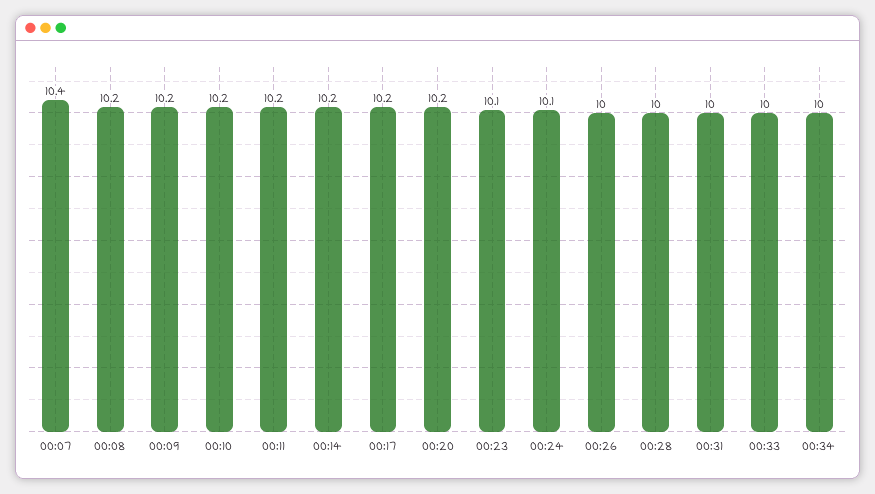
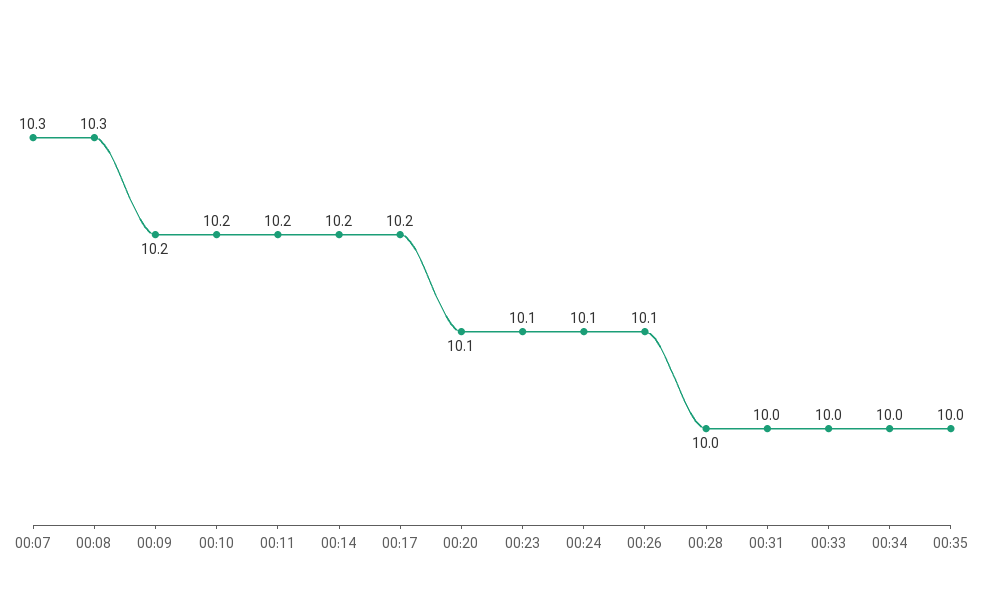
00:07: 10.4 -> 10.3
00:08: 10.2 -> 10.3
00:20: 10.2 -> 10.1
00:26: 10 -> 10.1
00:35: none -> 10

